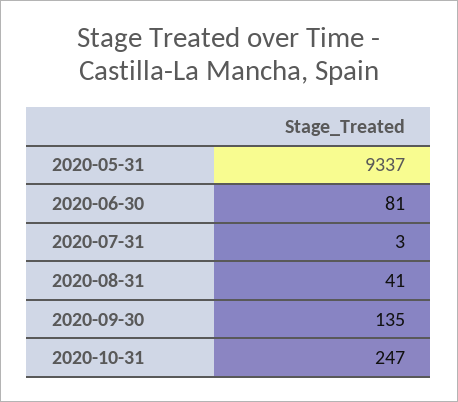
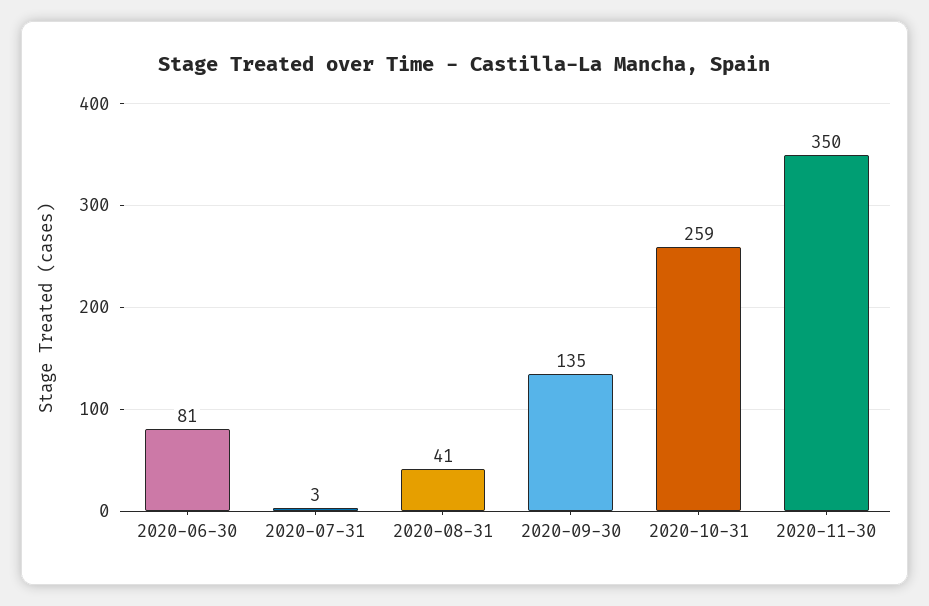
2020-05-31: 9337 -> none
2020-10-31: 247 -> 259
2020-11-30: none -> 350

